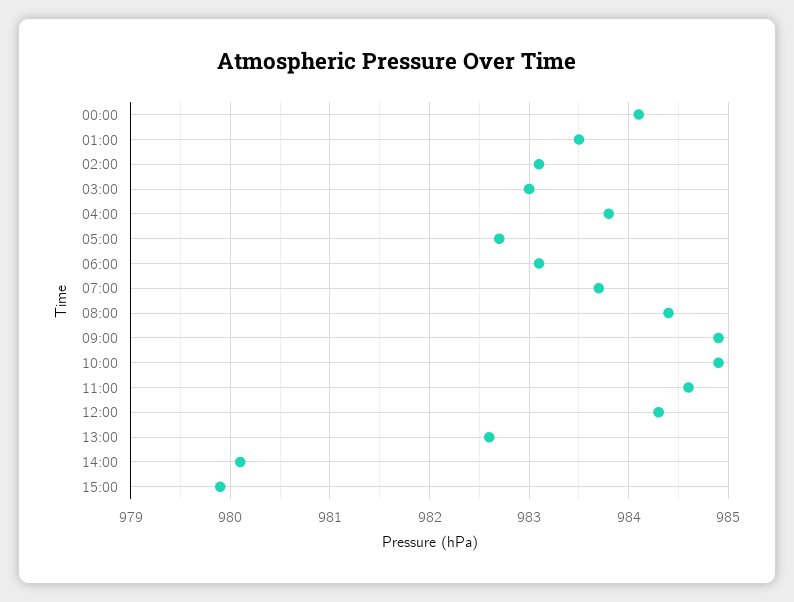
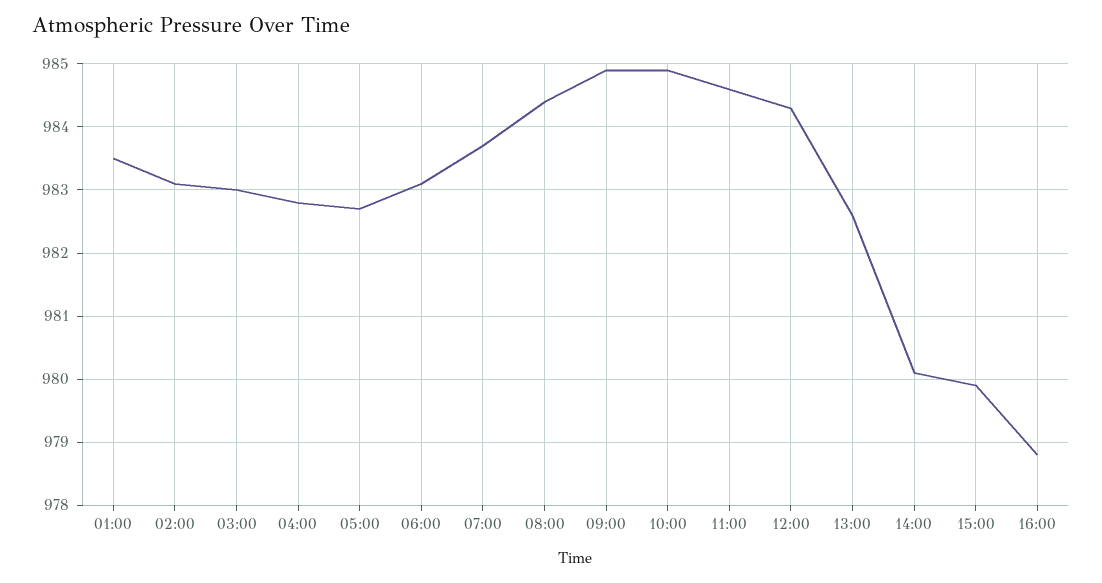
00:00: 984.1 -> none
04:00: 983.8 -> 982.8
16:00: none -> 978.8

